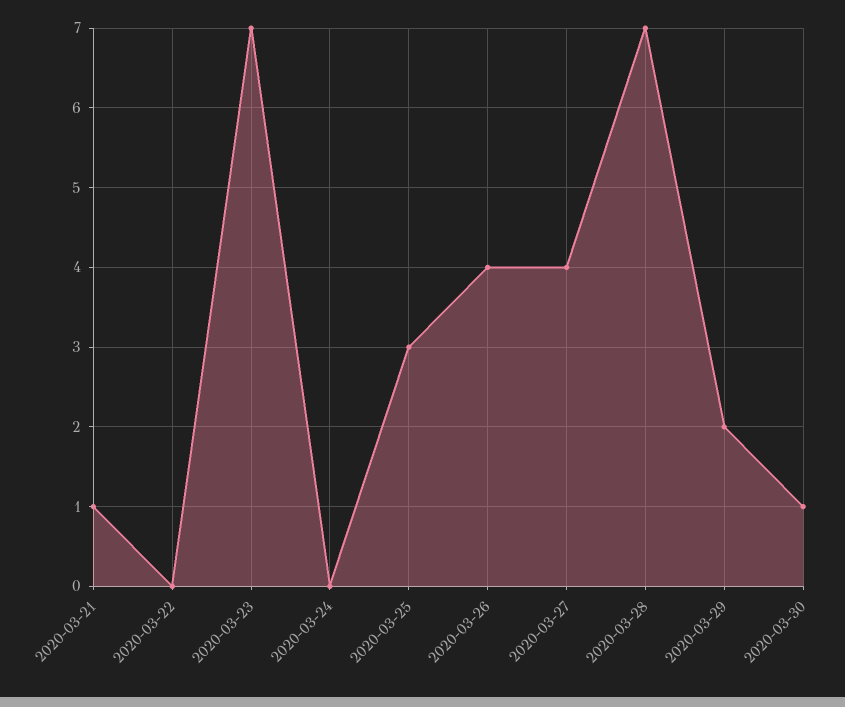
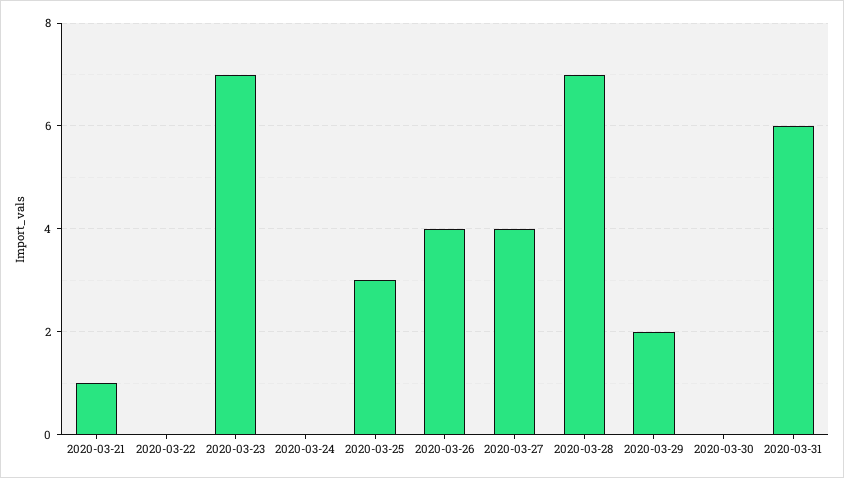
2020-03-30: 1 -> 0
2020-03-31: none -> 6

